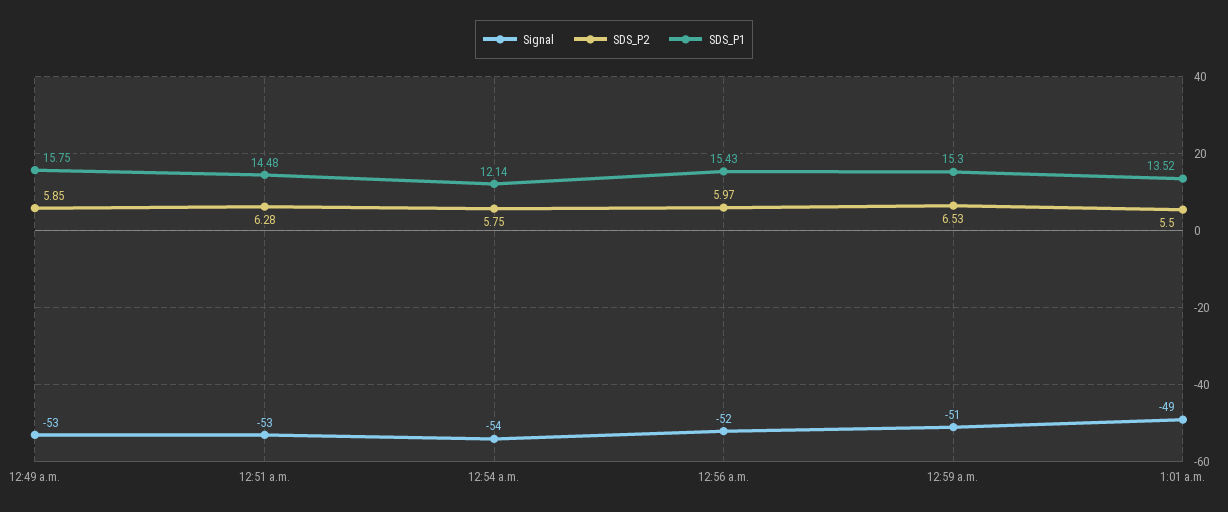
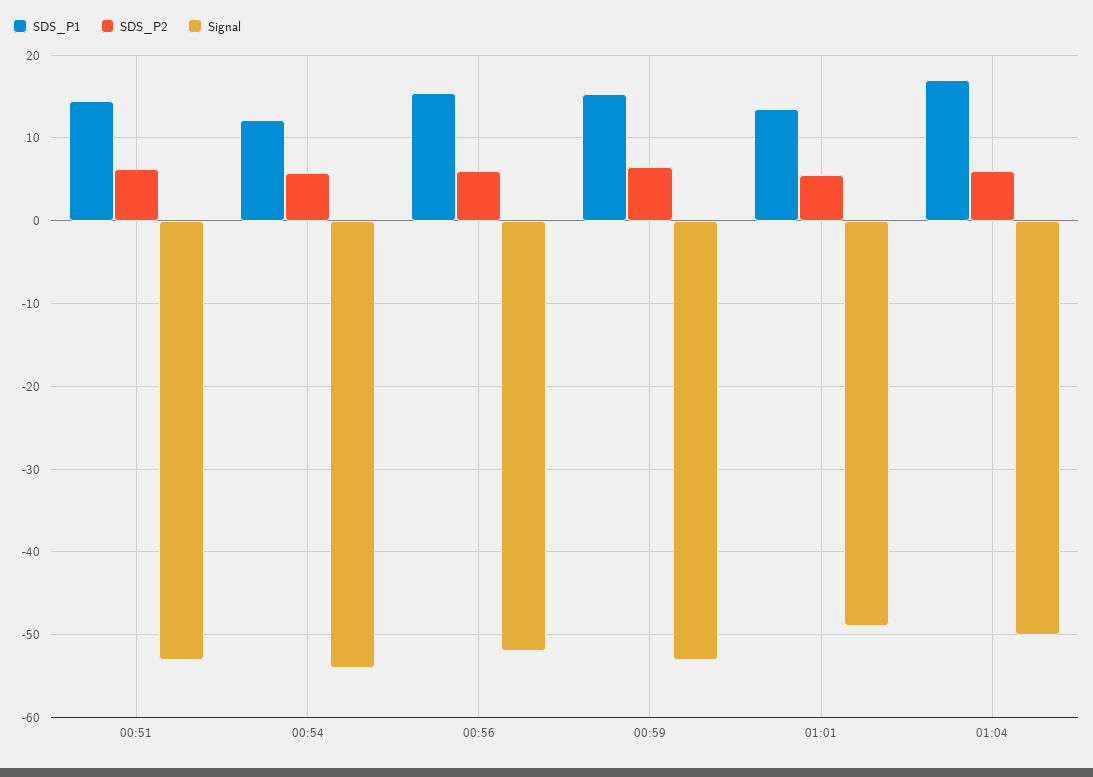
Signal, 12:49 a.m.: -53 -> none
SDS_P2, 12:49 a.m.: 5.85 -> none
SDS_P1, 12:49 a.m.: 15.75 -> none
Signal, 12:59 a.m.: -51 -> -53
SDS_P1, 01:04: none -> 17
SDS_P2, 01:04: none -> 6
Signal, 01:04: none -> -50

